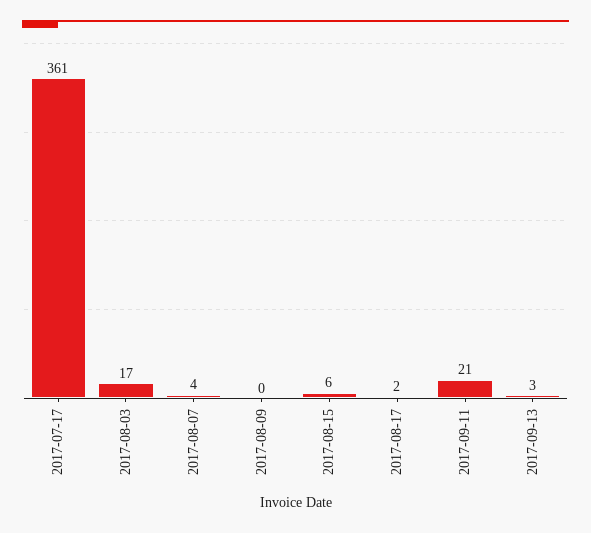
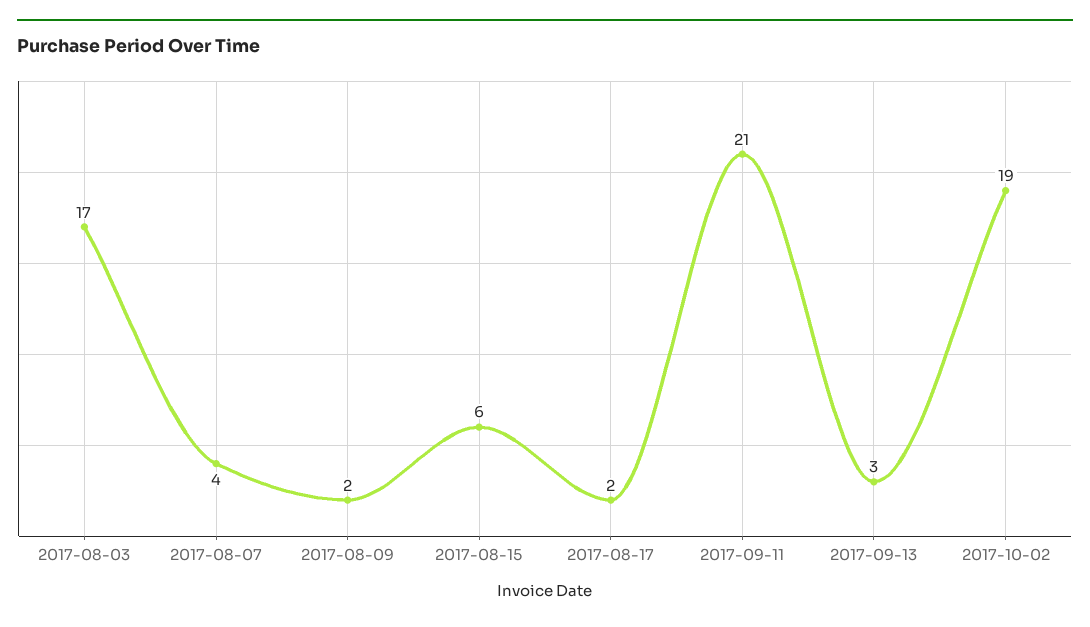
2017-07-17: 361 -> none
2017-08-09: 0 -> 2
2017-10-02: none -> 19

